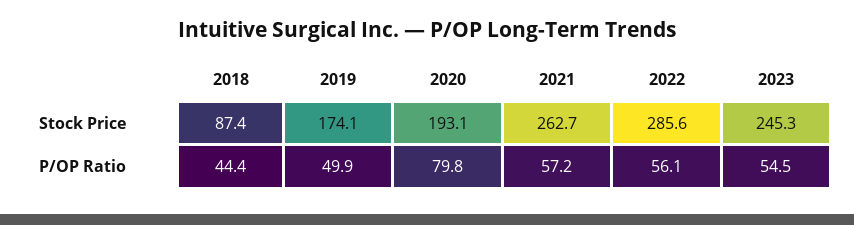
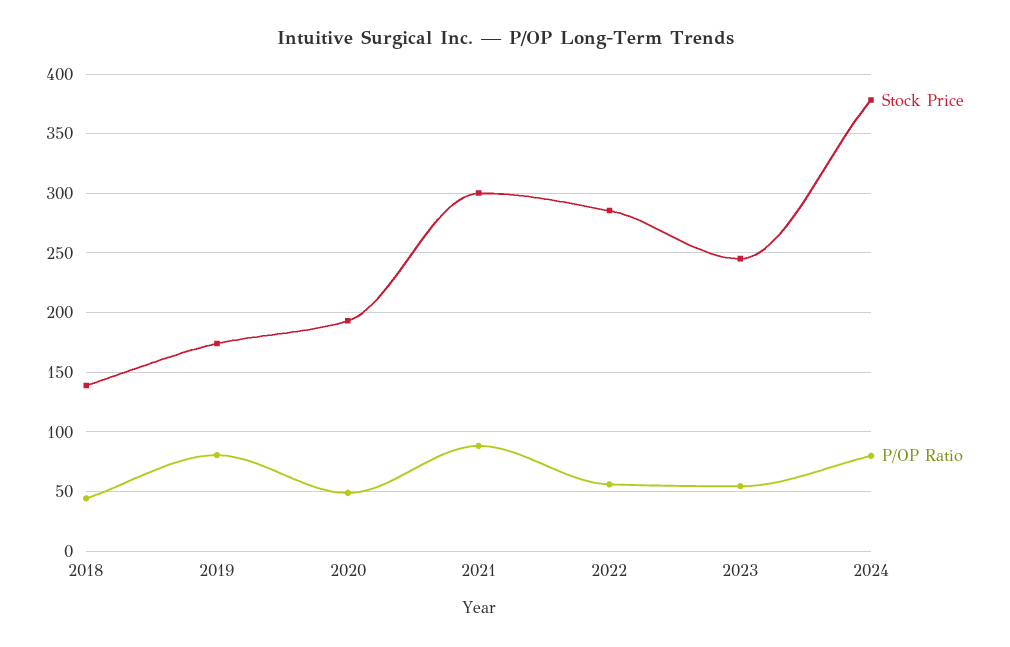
Stock Price, 2018: 87.4 -> 140
Stock Price, 2021: 262.7 -> 300
P/OP Ratio, 2019: 49.9 -> 80
P/OP Ratio, 2020: 79.8 -> 50
P/OP Ratio, 2021: 57.2 -> 90
Stock Price, 2024: none -> 380
P/OP Ratio, 2024: none -> 80

